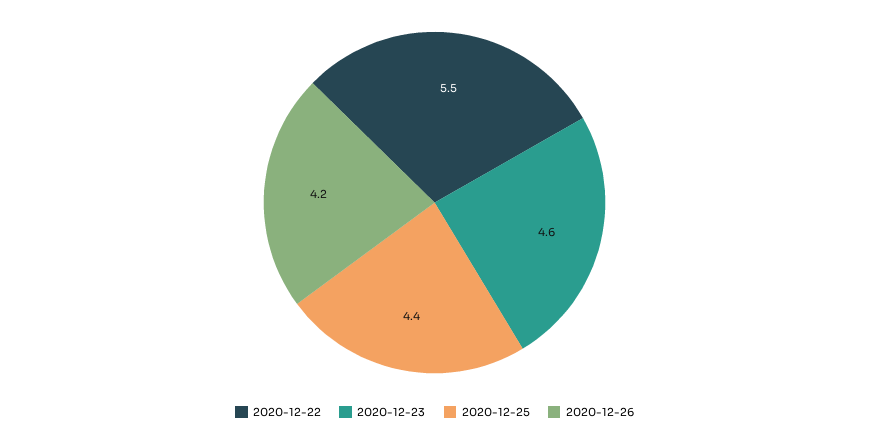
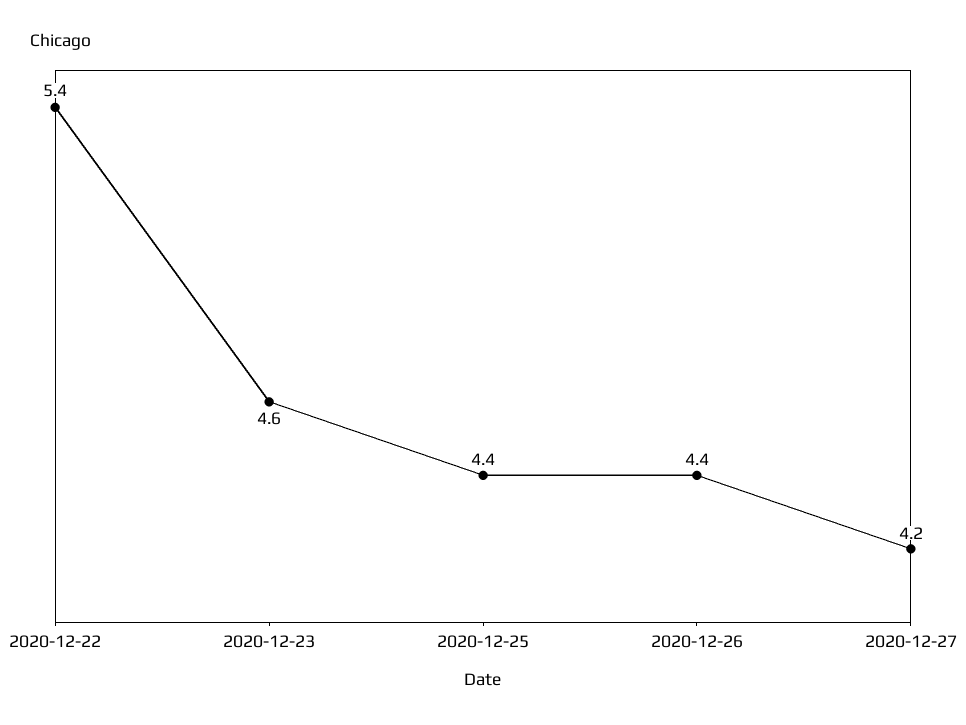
2020-12-22: 5.5 -> 5.4
2020-12-26: 4.2 -> 4.4
2020-12-27: none -> 4.2

